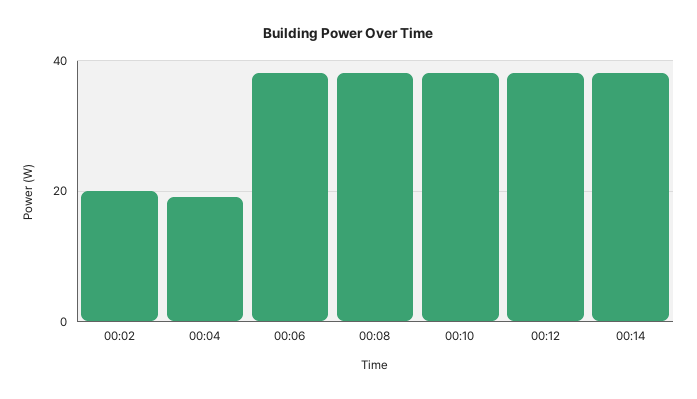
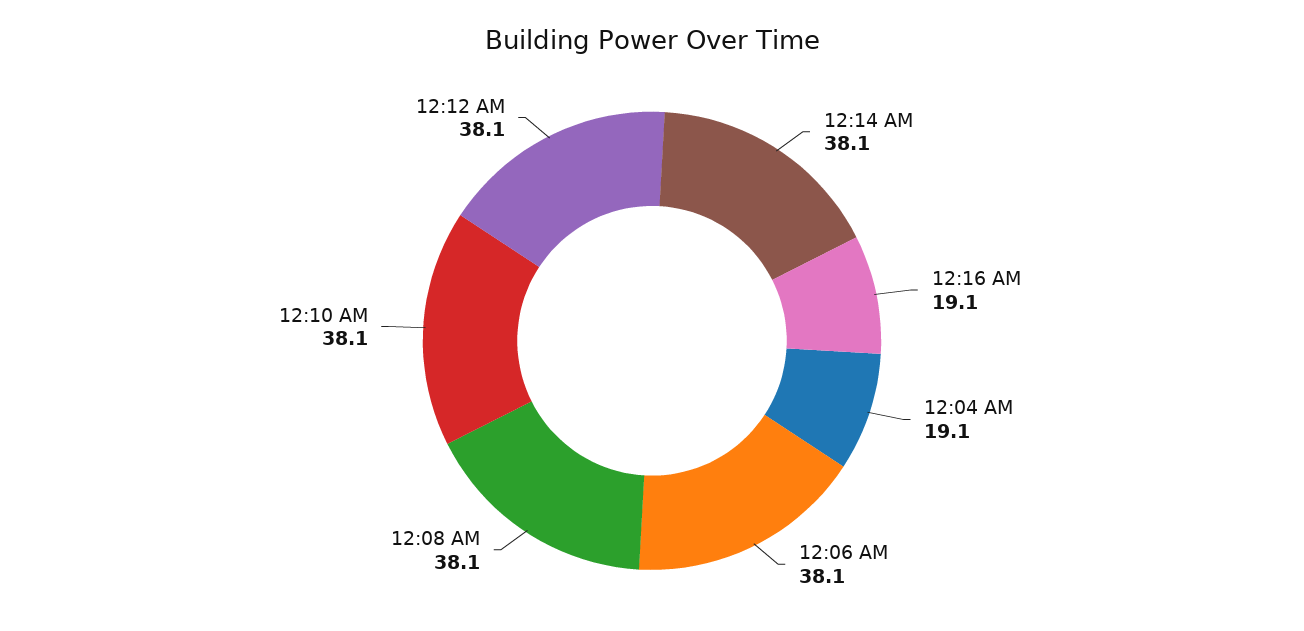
00:02: 20 -> none
12:16 AM: none -> 19.1

